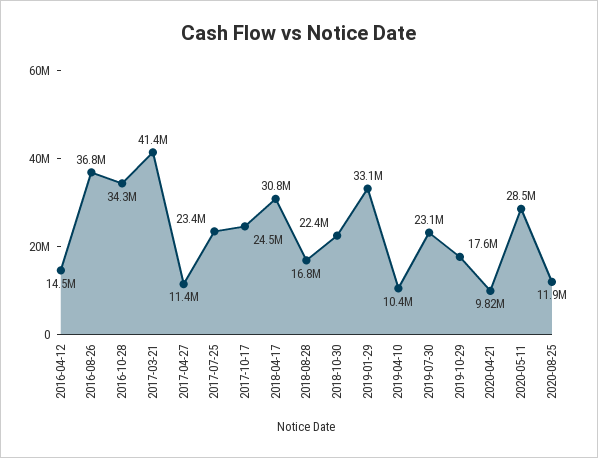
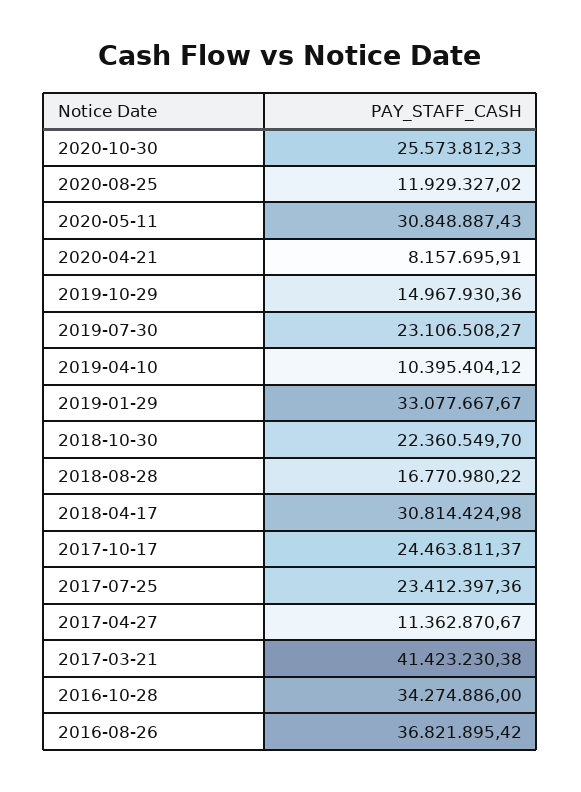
2016-04-12: 14500000 -> none
2019-10-29: 17600000 -> 14967930.36
2020-04-21: 9820000 -> 8157695.91
2020-05-11: 28500000 -> 30848887.43
2020-10-30: none -> 25573812.33

